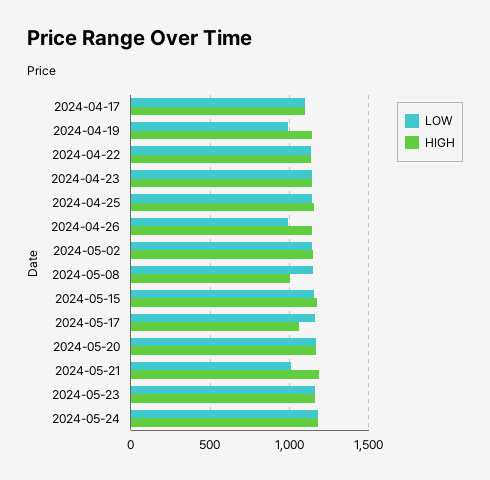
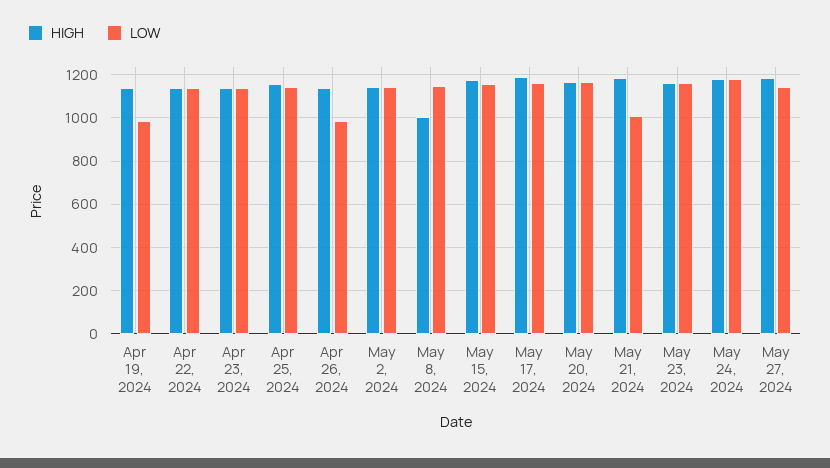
LOW, 2024-04-17: 1100 -> none
HIGH, 2024-04-17: 1100 -> none
HIGH, 2024-05-17: 1050 -> 1200
HIGH, May 27, 2024: none -> 1200
LOW, May 27, 2024: none -> 1150

